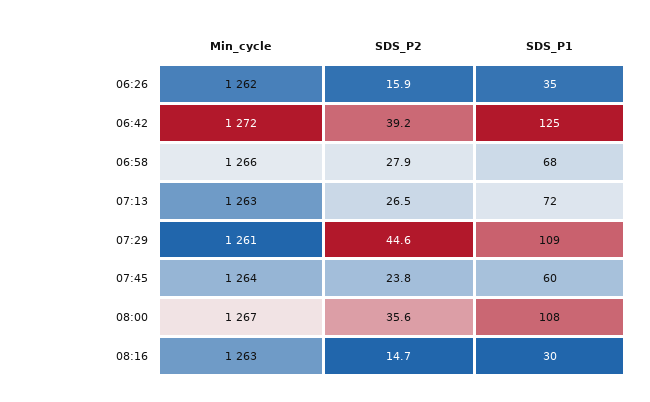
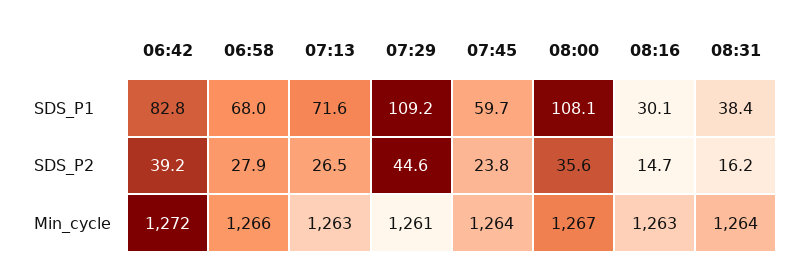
Min_cycle, 06:26: 1262 -> none
SDS_P2, 06:26: 15.9 -> none
SDS_P1, 06:26: 35 -> none
SDS_P1, 06:42: 125 -> 82.8
SDS_P1, 08:31: none -> 38.4
SDS_P2, 08:31: none -> 16.2
Min_cycle, 08:31: none -> 1264

